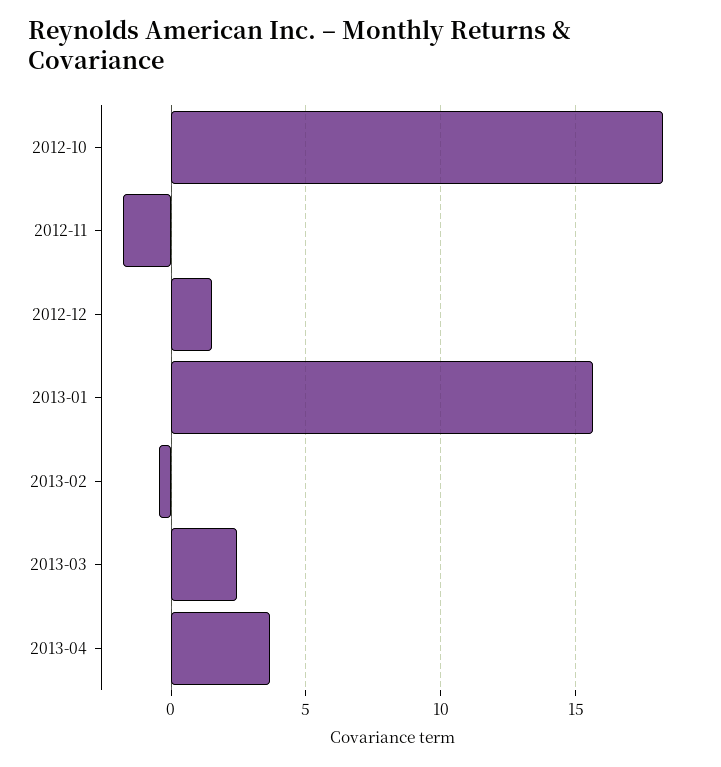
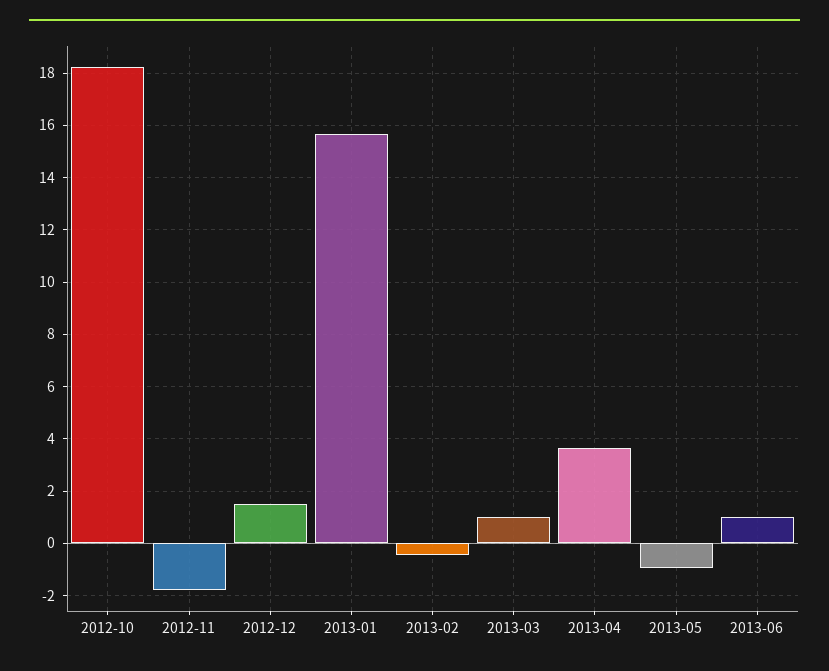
2013-03: 2.5 -> 1
2013-05: none -> -1
2013-06: none -> 1

